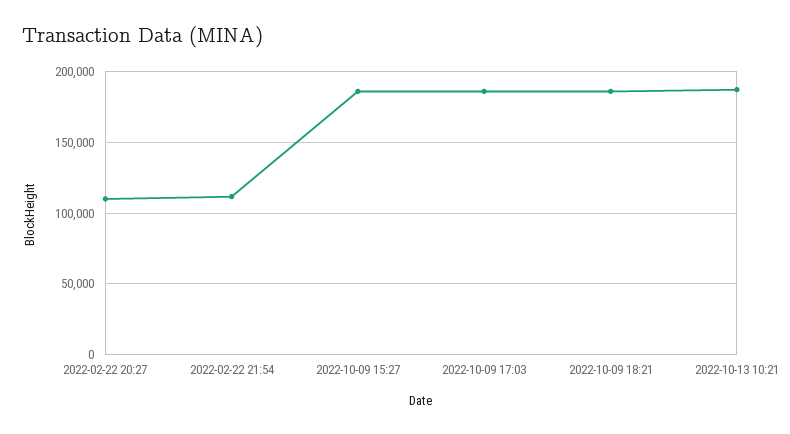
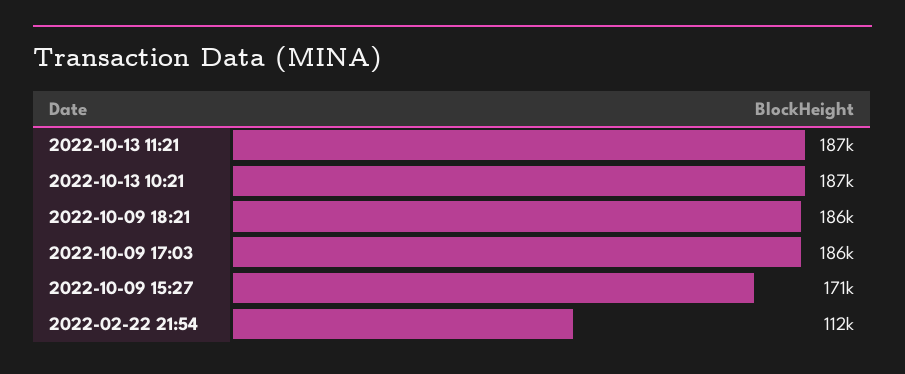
2022-02-22 20:27: 110000 -> none
2022-10-09 15:27: 185000 -> 171000
2022-10-13 11:21: none -> 187000

